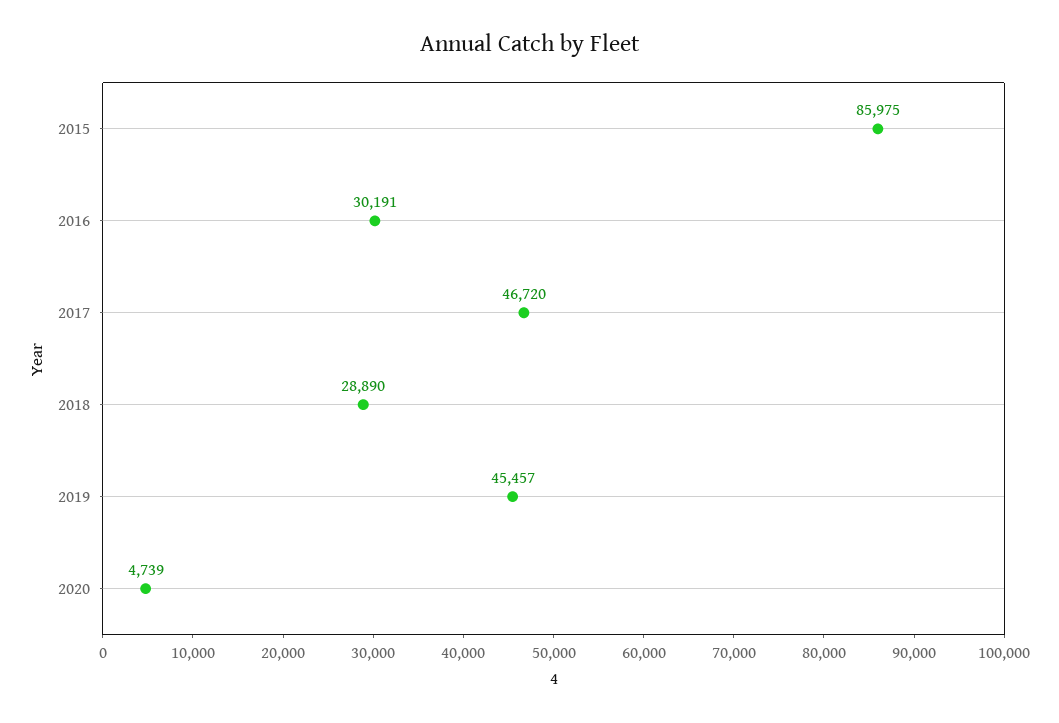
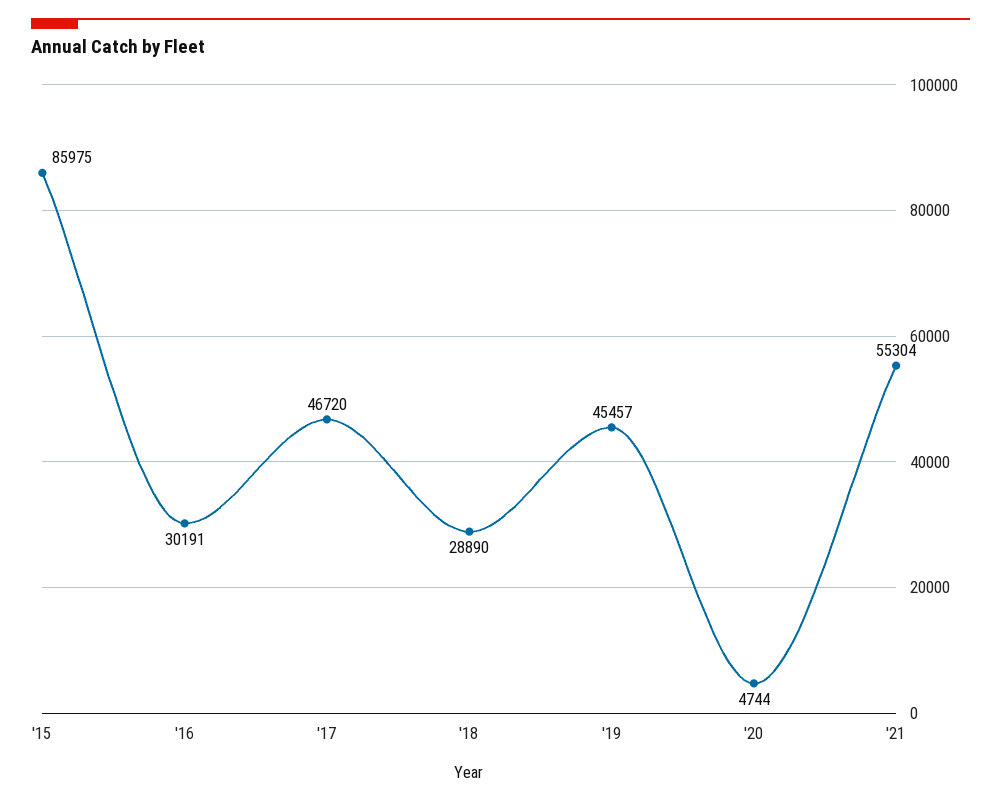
2020: 4739 -> 4744
'21: none -> 55304

